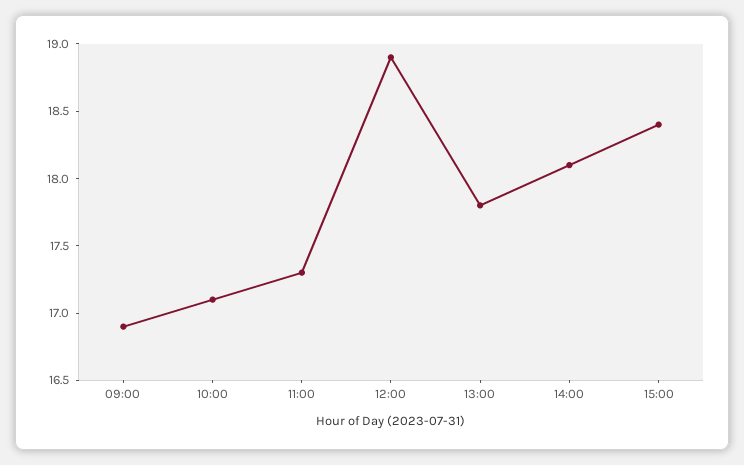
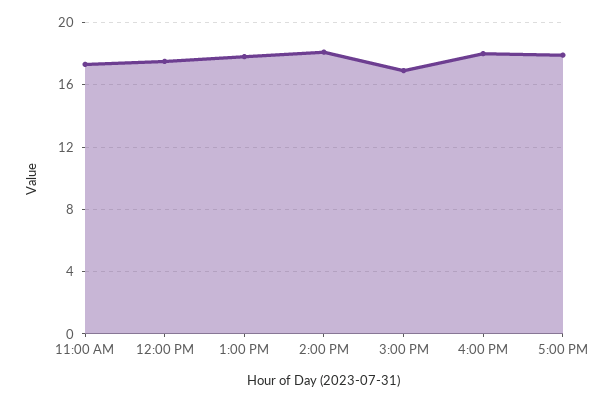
09:00: 16.9 -> none
10:00: 17.1 -> none
12:00: 18.9 -> 17.5
15:00: 18.4 -> 17
4:00 PM: none -> 18
5:00 PM: none -> 18

